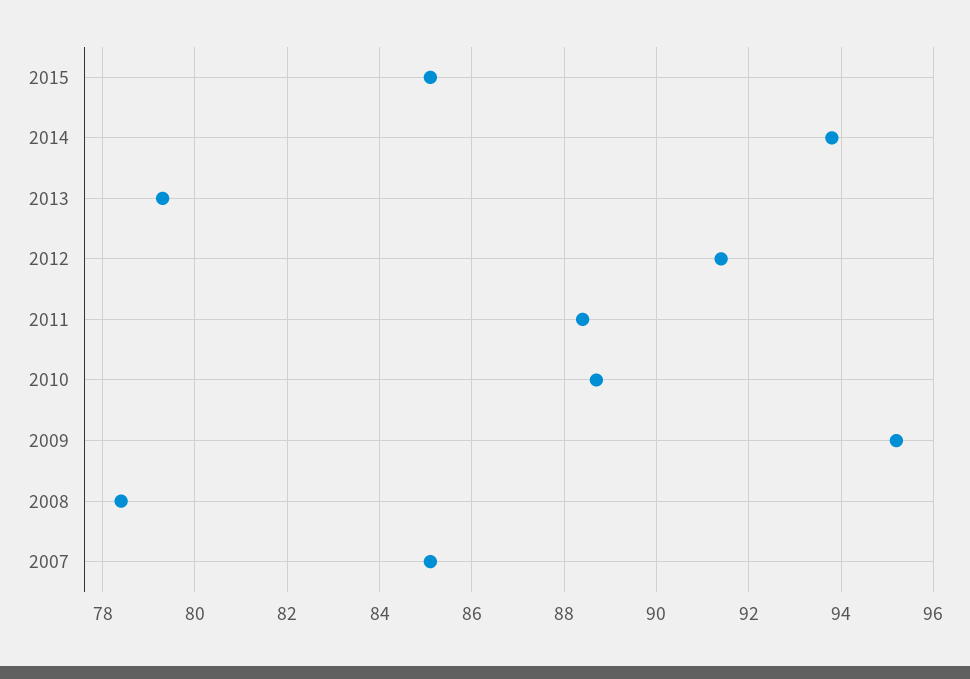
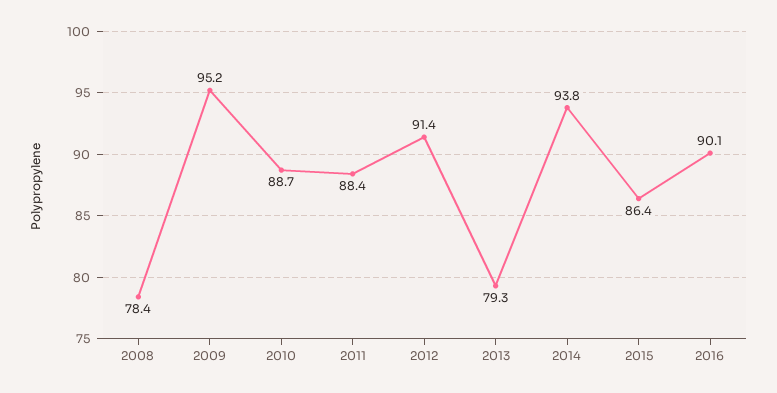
2015: 85 -> 86.4
2007: 85 -> none
2016: none -> 90.1

